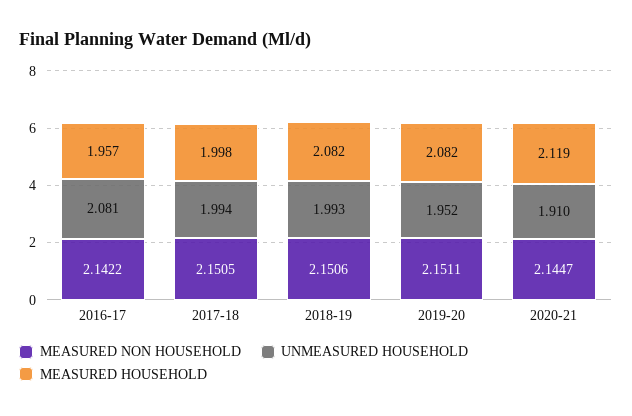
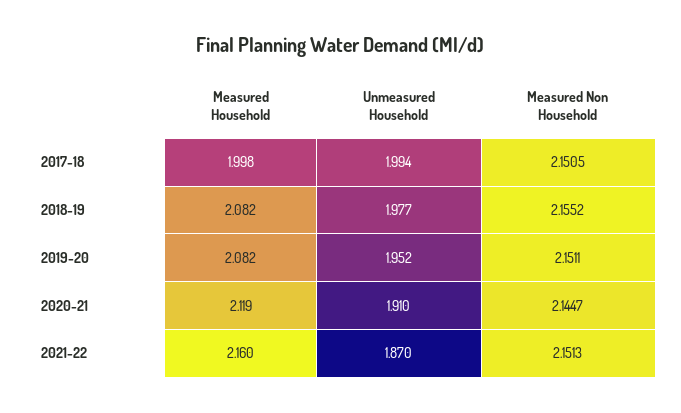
MEASURED NON HOUSEHOLD, 2016-17: 2.1422 -> none
UNMEASURED HOUSEHOLD, 2016-17: 2.081 -> none
MEASURED HOUSEHOLD, 2016-17: 1.957 -> none
MEASURED NON HOUSEHOLD, 2018-19: 2.1506 -> 2.1552
UNMEASURED HOUSEHOLD, 2018-19: 1.993 -> 1.977
MEASURED HOUSEHOLD, 2021-22: none -> 2.16
UNMEASURED HOUSEHOLD, 2021-22: none -> 1.87
MEASURED NON HOUSEHOLD, 2021-22: none -> 2.1513

